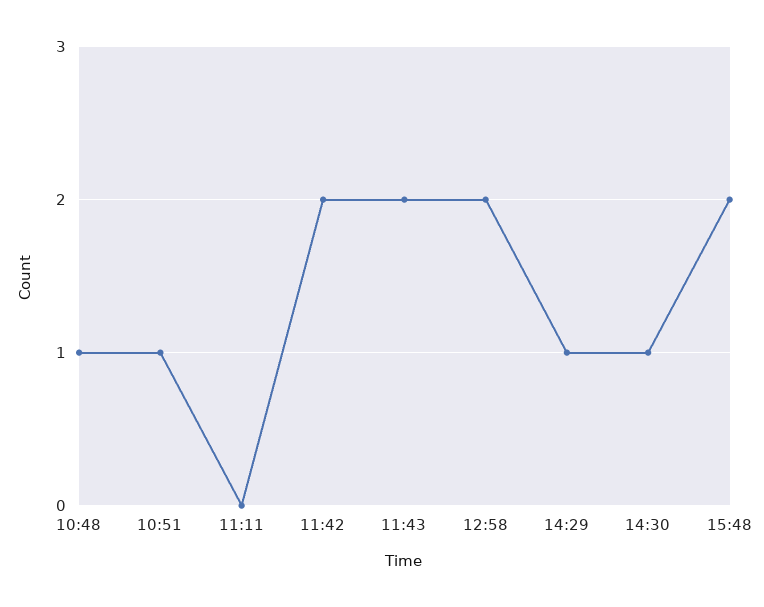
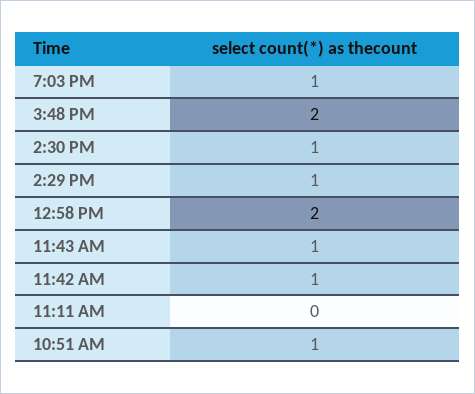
10:48: 1 -> none
11:42: 2 -> 1
11:43: 2 -> 1
7:03 PM: none -> 1

